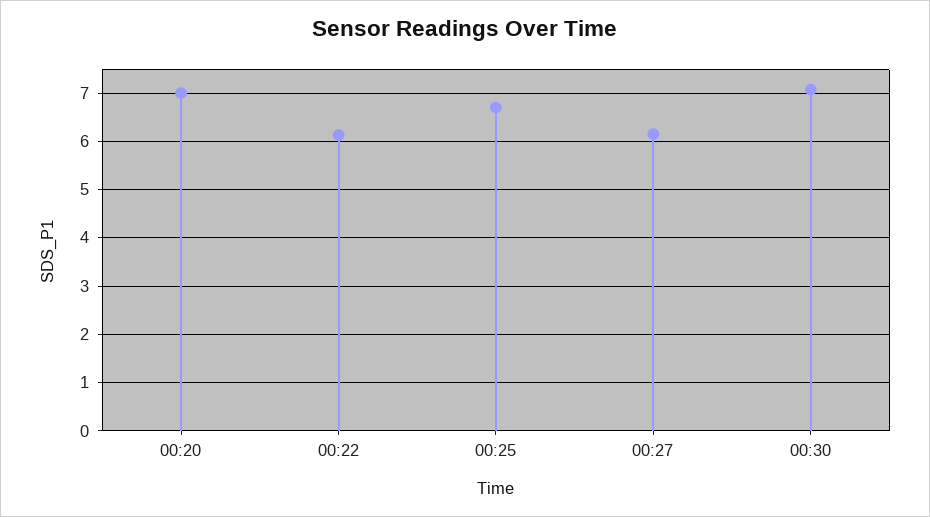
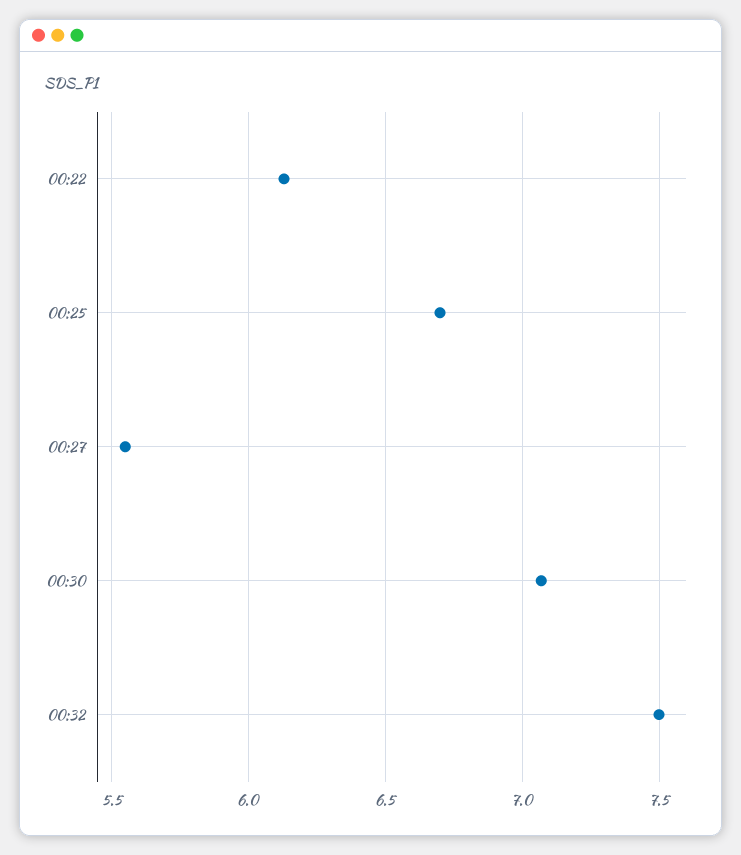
00:20: 7 -> none
00:27: 6.2 -> 5.55
00:32: none -> 7.5

